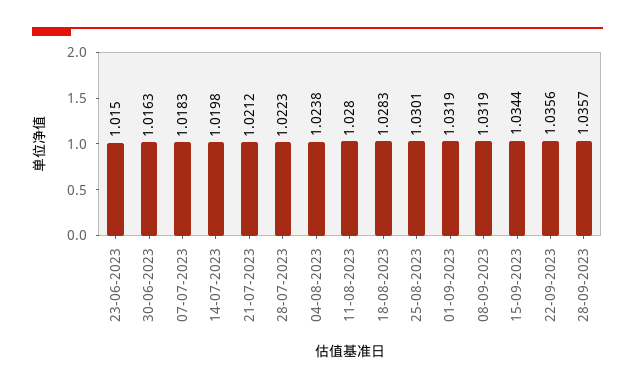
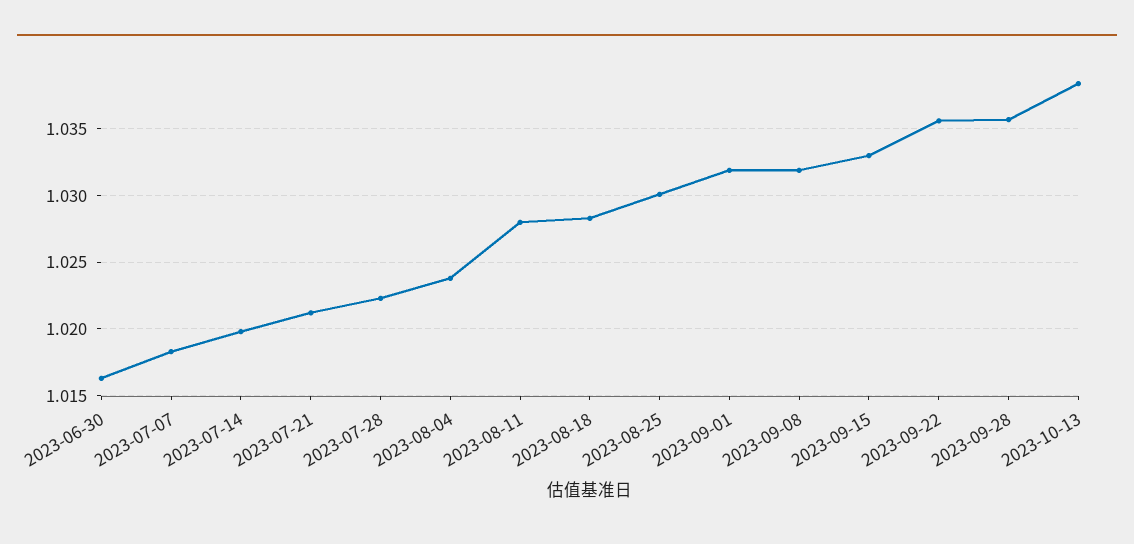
23-06-2023: 1.015 -> none
15-09-2023: 1.0344 -> 1.033
2023-10-13: none -> 1.0385

